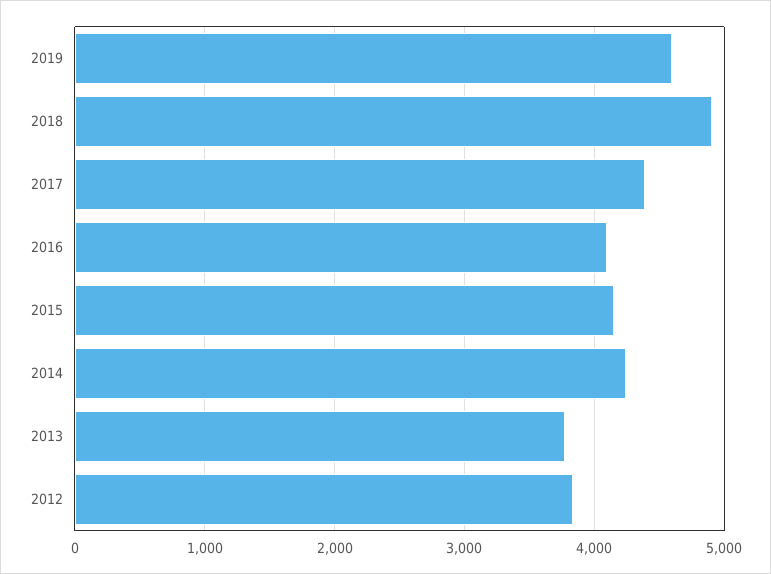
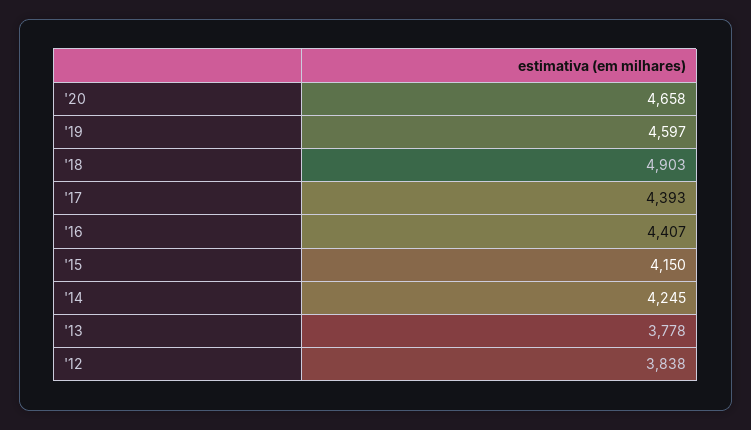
2016: 4100 -> 4407
'20: none -> 4658

